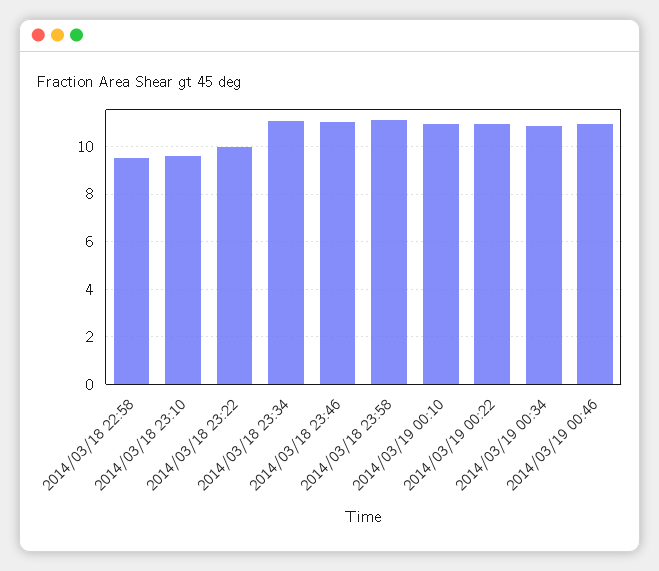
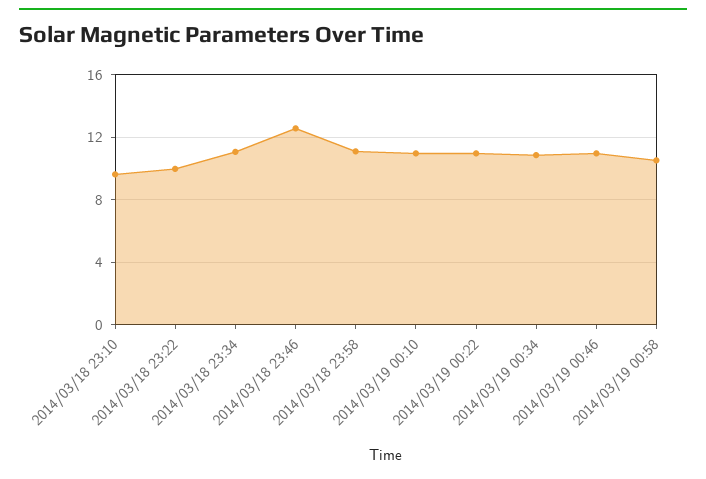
2014/03/18 22:58: 9.5 -> none
2014/03/18 23:46: 11 -> 12.5
2014/03/19 00:58: none -> 10.5

